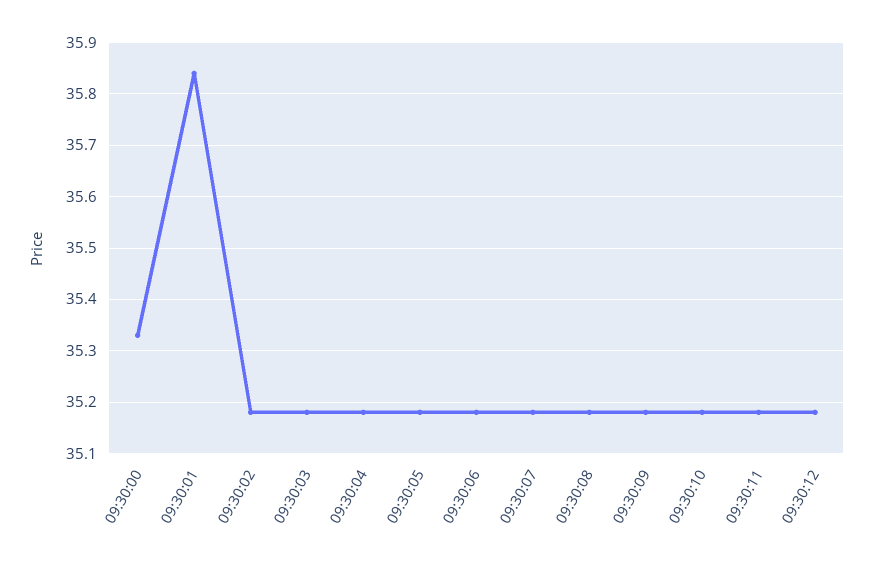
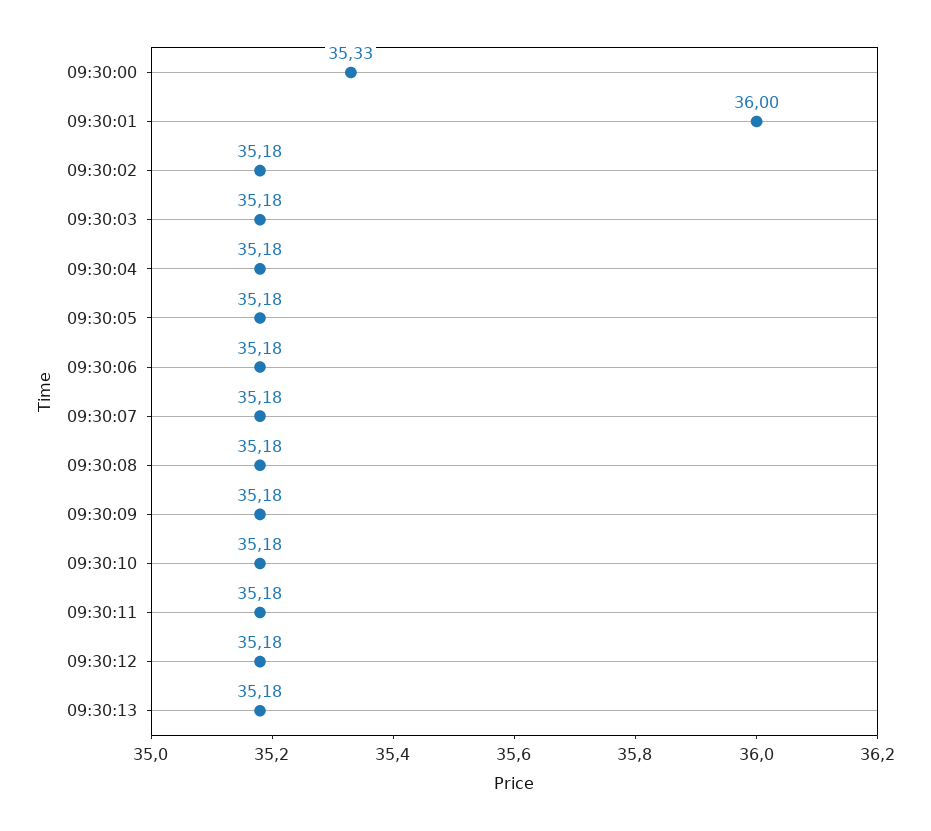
09:30:01: 35.85 -> 36
09:30:13: none -> 35.18

